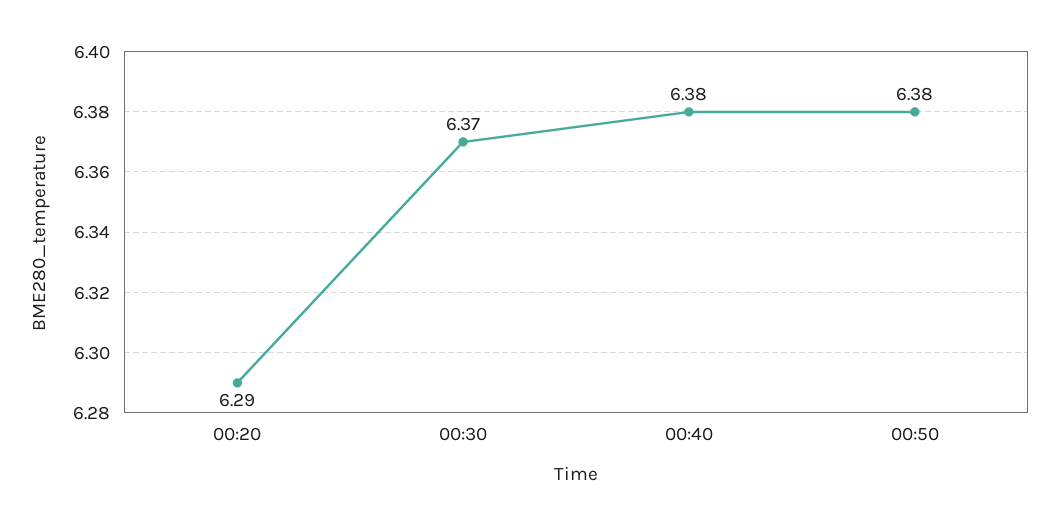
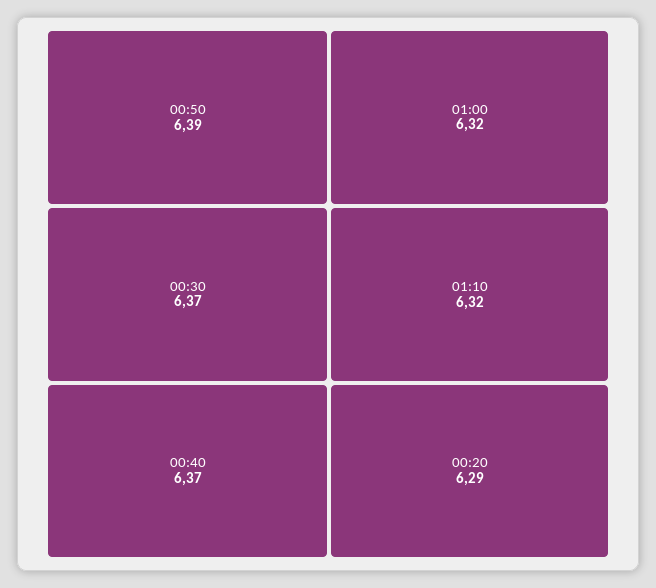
00:40: 6.38 -> 6.37
00:50: 6.38 -> 6.39
01:00: none -> 6.32
01:10: none -> 6.32

